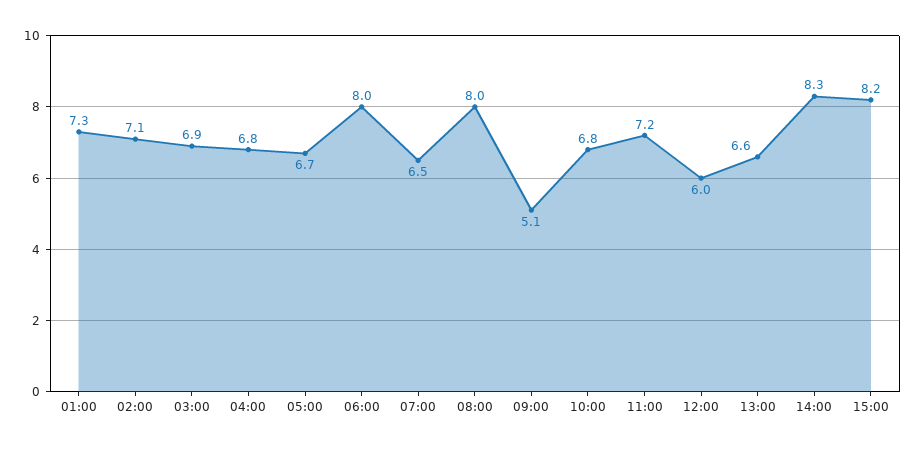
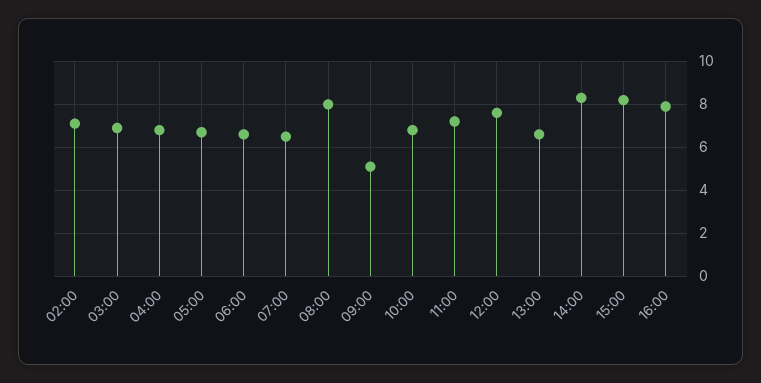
01:00: 7.3 -> none
06:00: 8 -> 6.5
12:00: 6 -> 7.5
16:00: none -> 8

